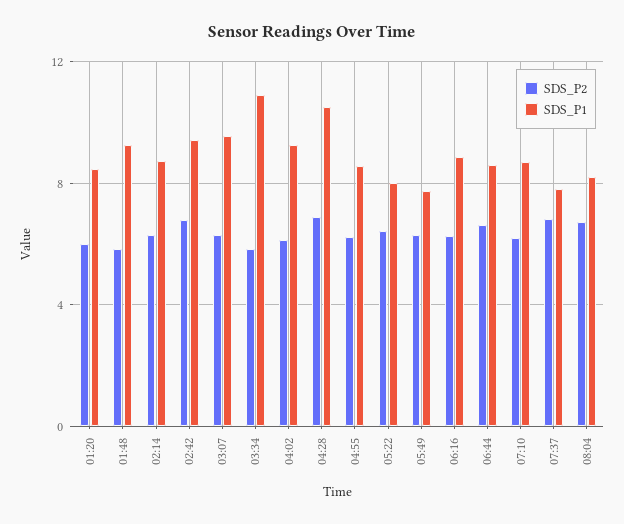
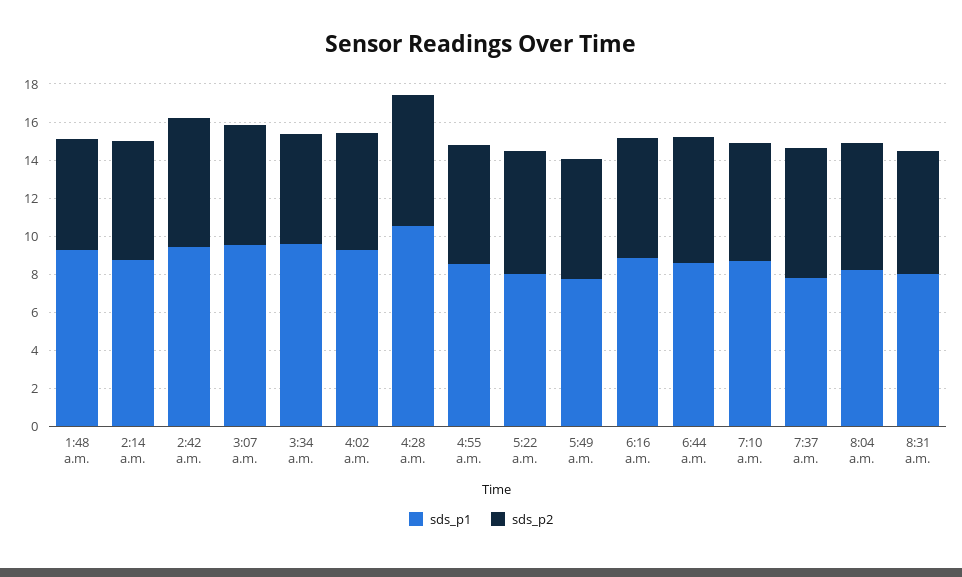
SDS_P2, 01:20: 6 -> none
SDS_P1, 01:20: 8.5 -> none
SDS_P1, 03:34: 11 -> 9.5
SDS_P1, 8:31 a.m.: none -> 8
SDS_P2, 8:31 a.m.: none -> 6.5

